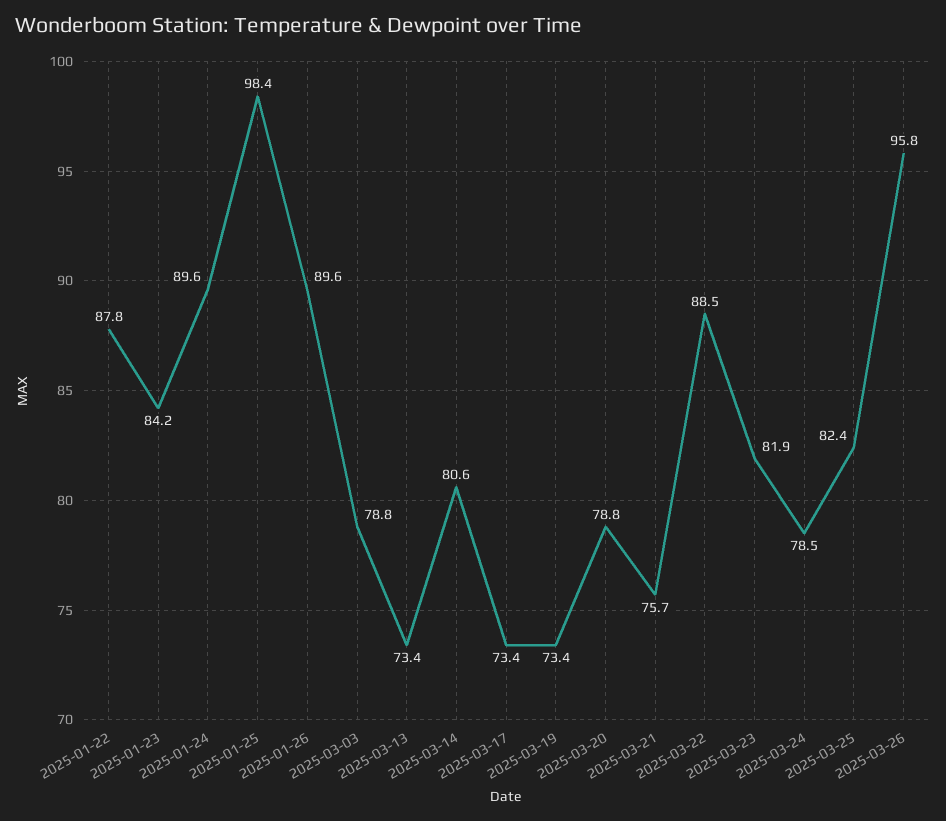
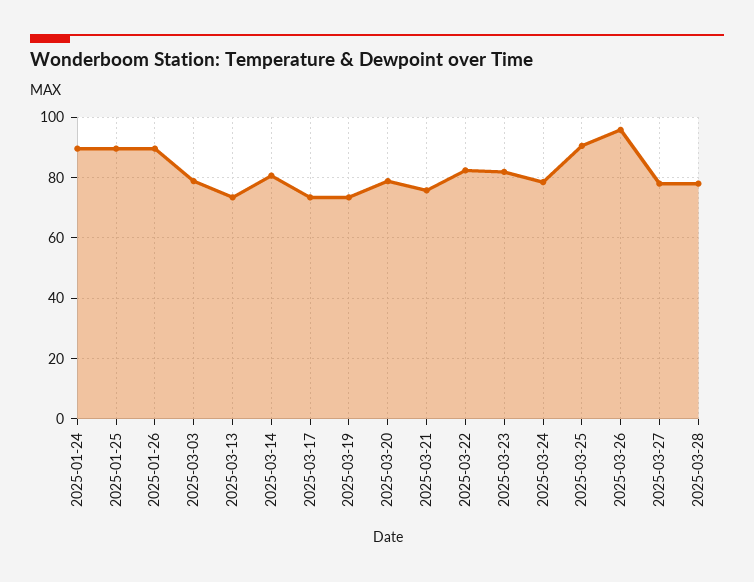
2025-01-22: 87.8 -> none
2025-01-23: 84.2 -> none
2025-01-25: 98.4 -> 90
2025-03-22: 88.5 -> 82
2025-03-25: 82.4 -> 90
2025-03-27: none -> 78
2025-03-28: none -> 78

